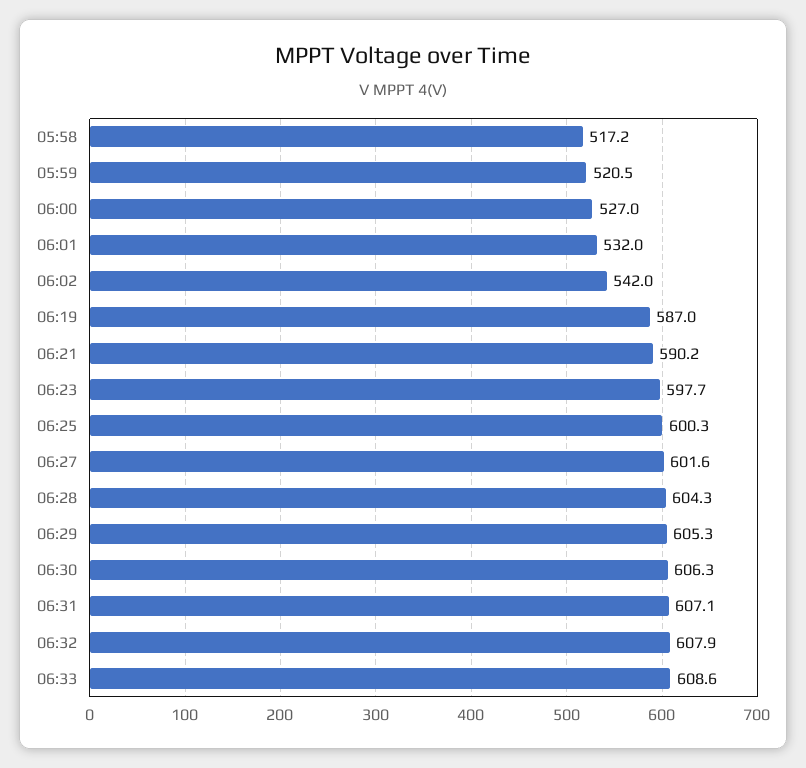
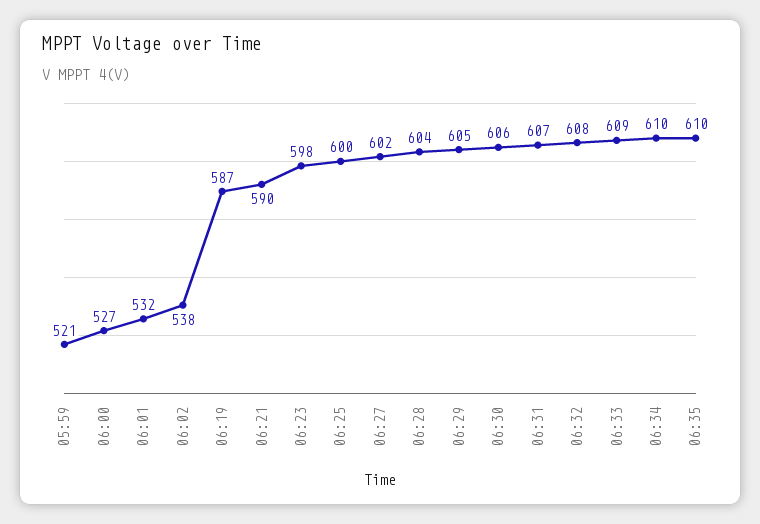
05:58: 517.2 -> none
06:02: 542 -> 538
06:34: none -> 610
06:35: none -> 610

